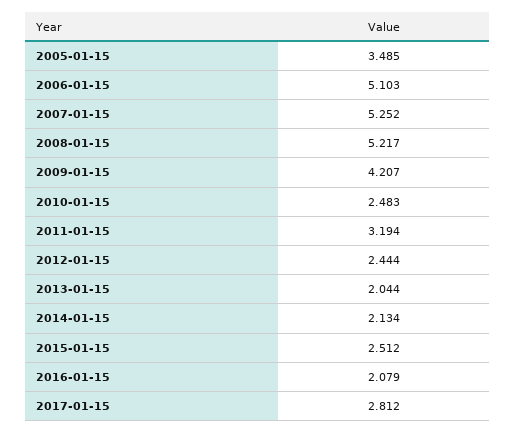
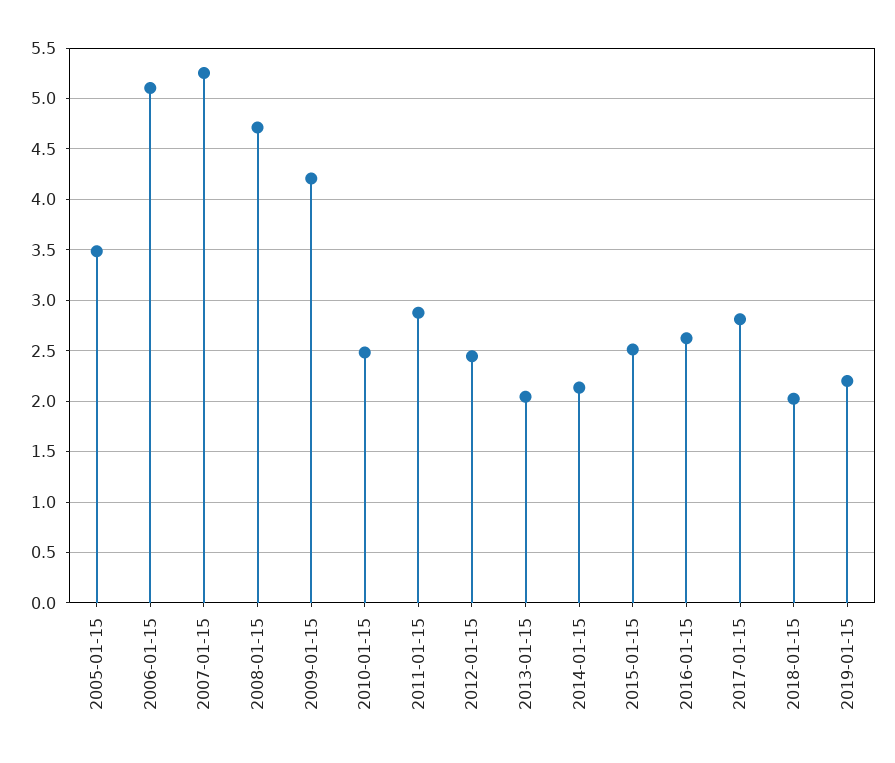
2008-01-15: 5.217 -> 4.7
2011-01-15: 3.194 -> 2.9
2016-01-15: 2.079 -> 2.6
2018-01-15: none -> 2
2019-01-15: none -> 2.2

